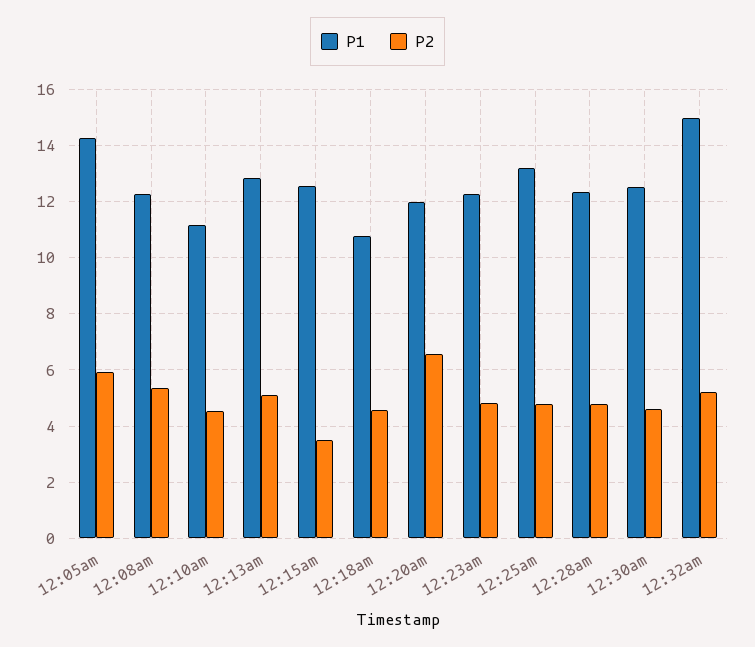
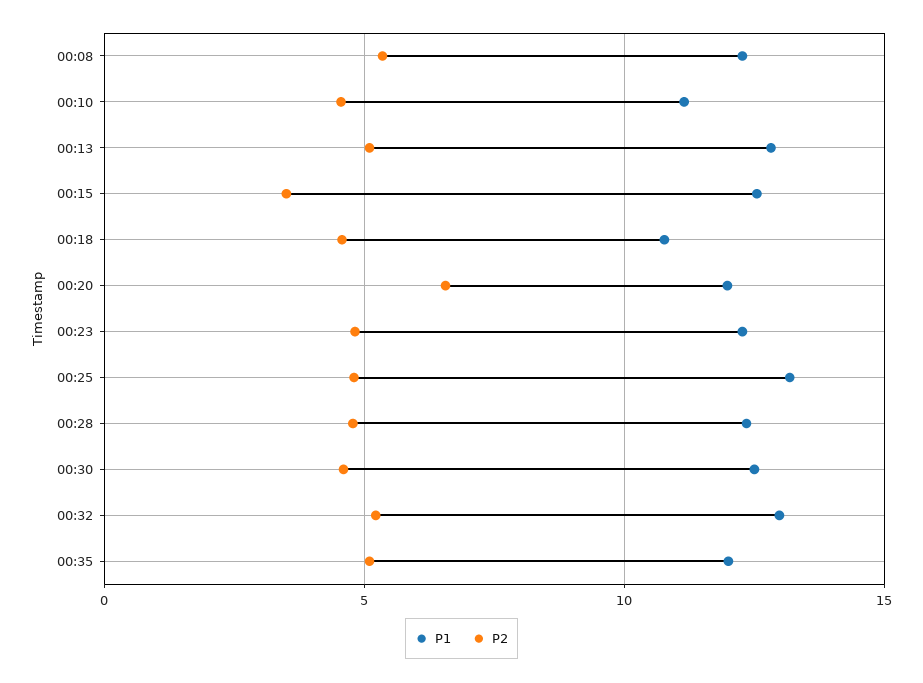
P1, 12:05am: 14.25 -> none
P2, 12:05am: 6 -> none
P1, 12:32am: 15 -> 13
P1, 00:35: none -> 12
P2, 00:35: none -> 5

